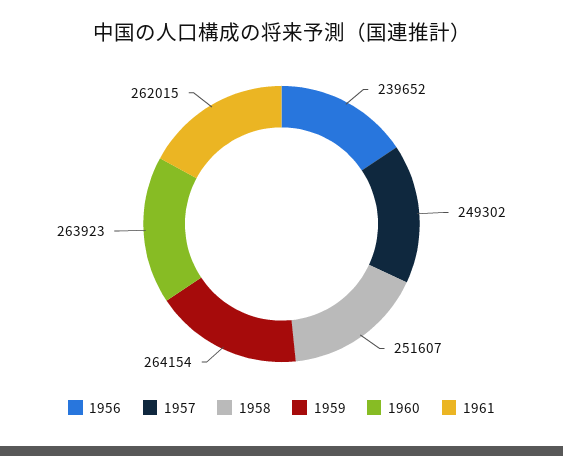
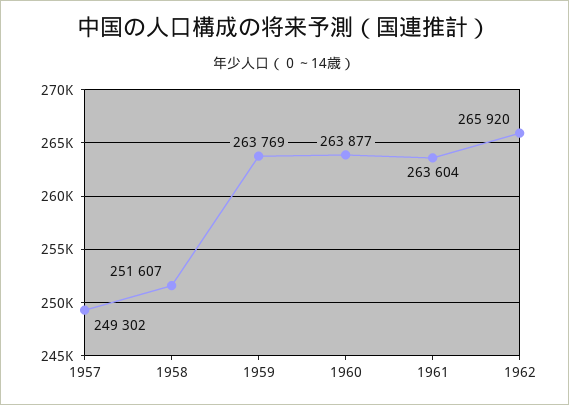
1956: 239652 -> none
1959: 264154 -> 263769
1960: 263923 -> 263877
1961: 262015 -> 263604
1962: none -> 265920

